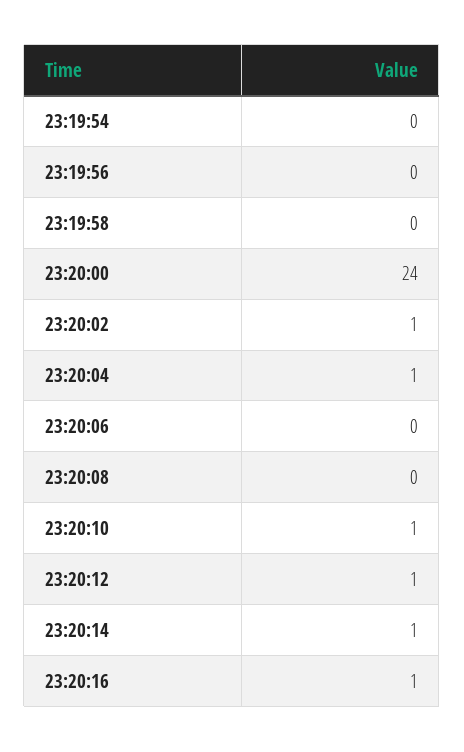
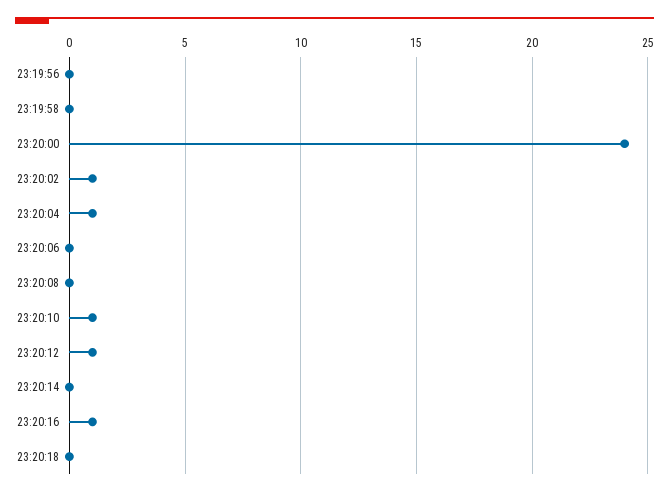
23:19:54: 0 -> none
23:20:14: 1 -> 0
23:20:18: none -> 0

